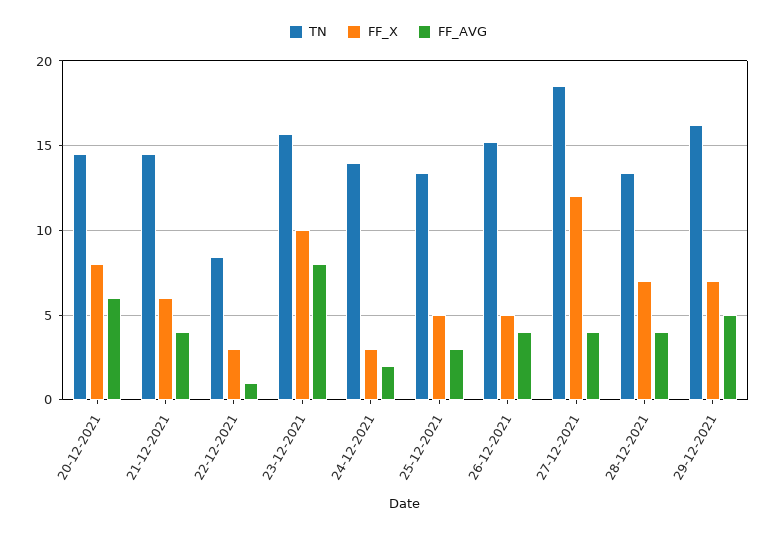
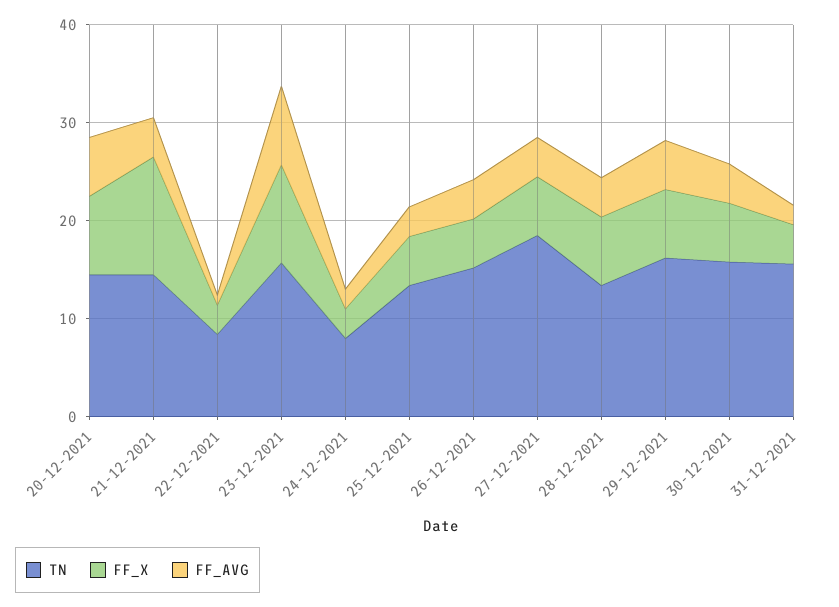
FF_X, 21-12-2021: 6 -> 12
TN, 24-12-2021: 14 -> 8
FF_X, 27-12-2021: 12 -> 6
TN, 30-12-2021: none -> 16
FF_X, 30-12-2021: none -> 6
FF_AVG, 30-12-2021: none -> 4
TN, 31-12-2021: none -> 16
FF_X, 31-12-2021: none -> 4
FF_AVG, 31-12-2021: none -> 2

